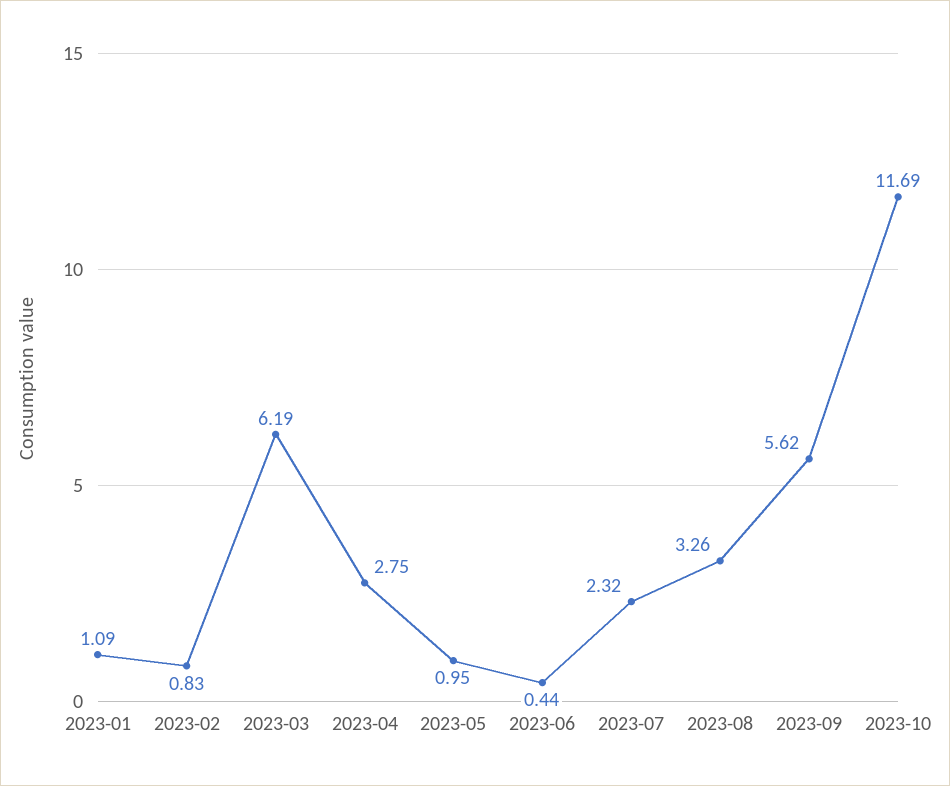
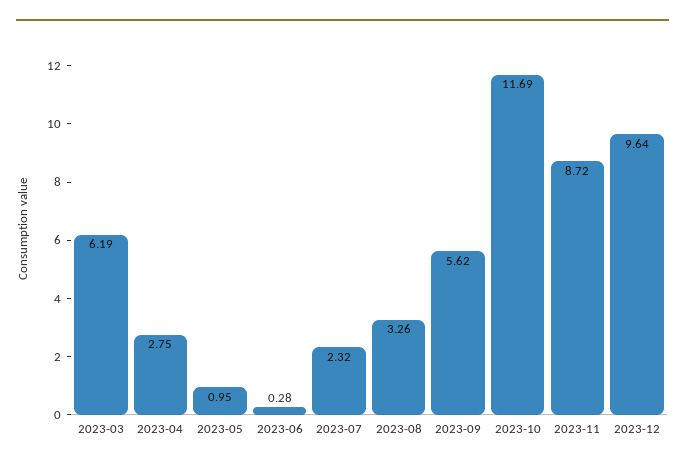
2023-01: 1.09 -> none
2023-02: 0.83 -> none
2023-06: 0.44 -> 0.28
2023-11: none -> 8.72
2023-12: none -> 9.64

